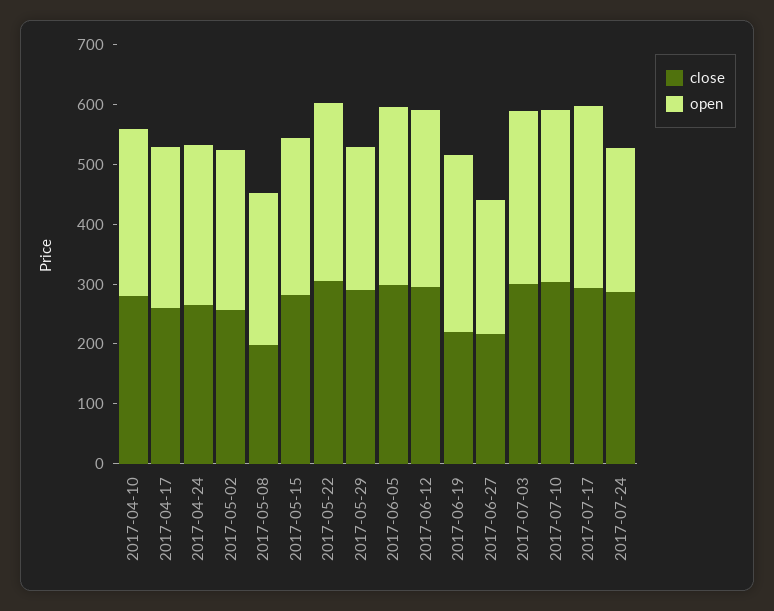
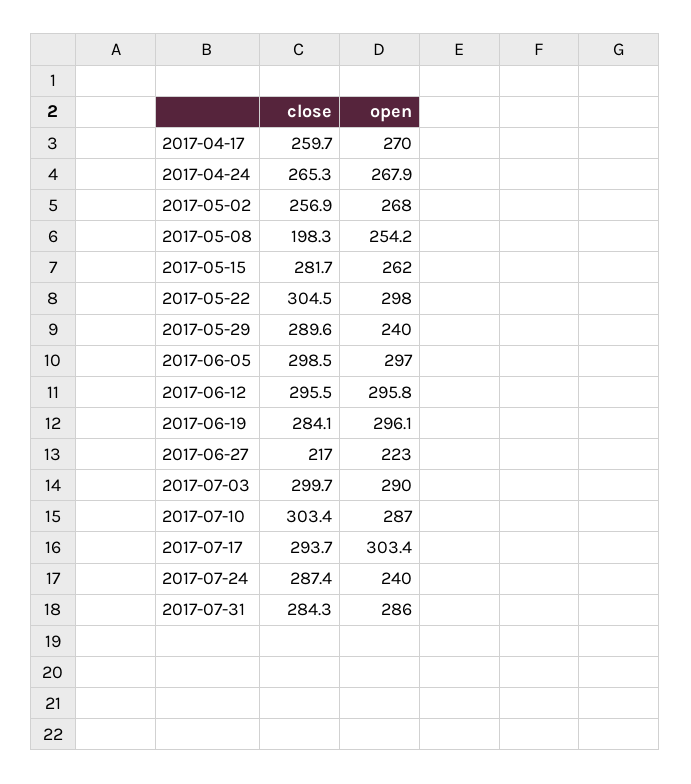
close, 2017-04-10: 280 -> none
open, 2017-04-10: 280 -> none
close, 2017-06-19: 220 -> 284.1
close, 2017-07-31: none -> 284.3
open, 2017-07-31: none -> 286

